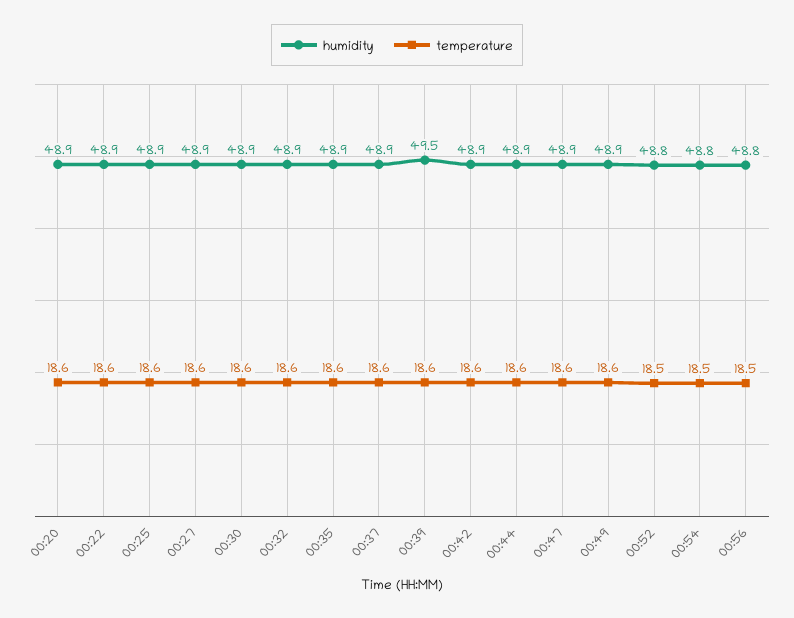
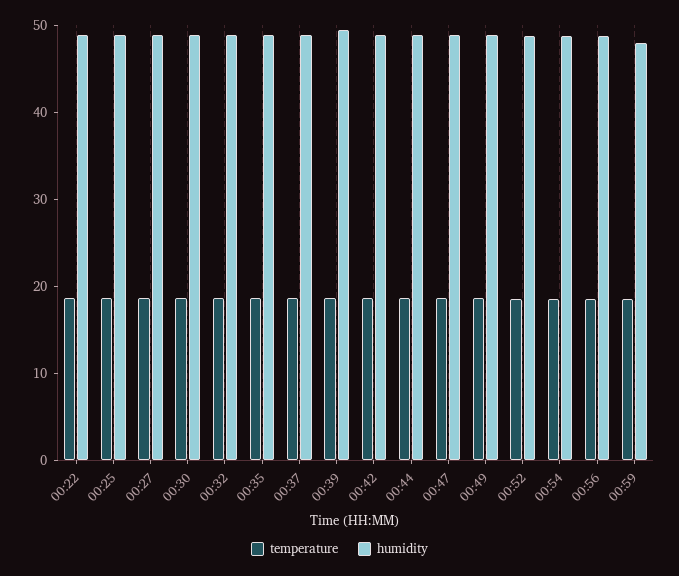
humidity, 00:20: 48.9 -> none
temperature, 00:20: 18.6 -> none
temperature, 00:59: none -> 18
humidity, 00:59: none -> 48

